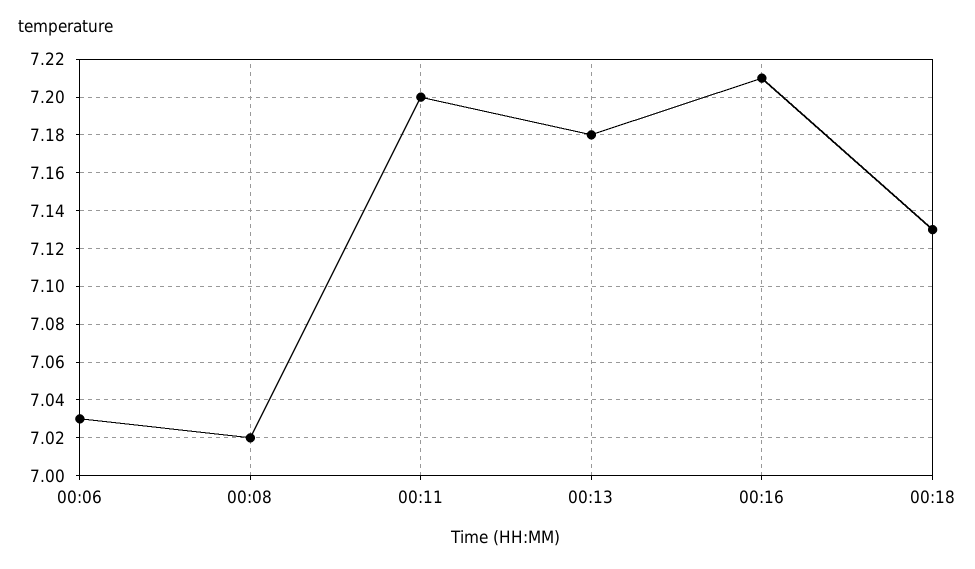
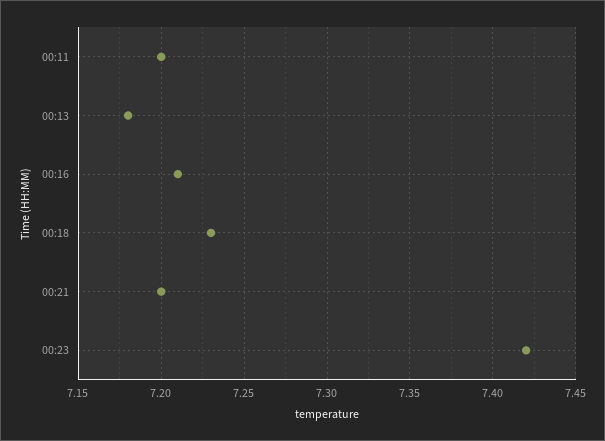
00:06: 7.03 -> none
00:08: 7.02 -> none
00:18: 7.13 -> 7.23
00:21: none -> 7.2
00:23: none -> 7.42

